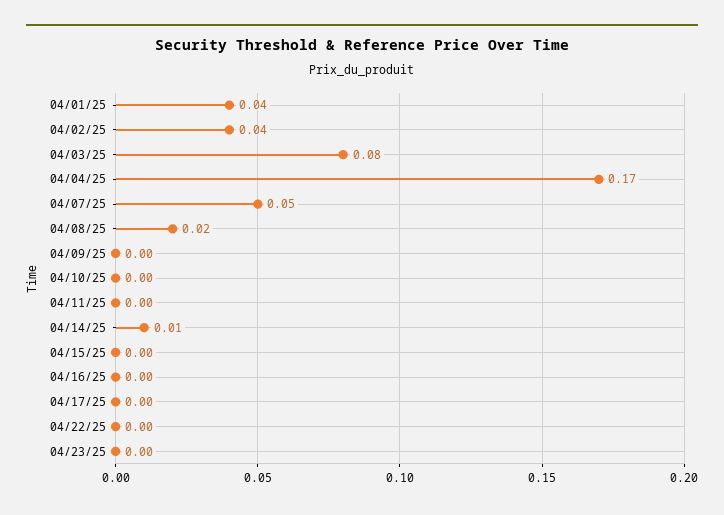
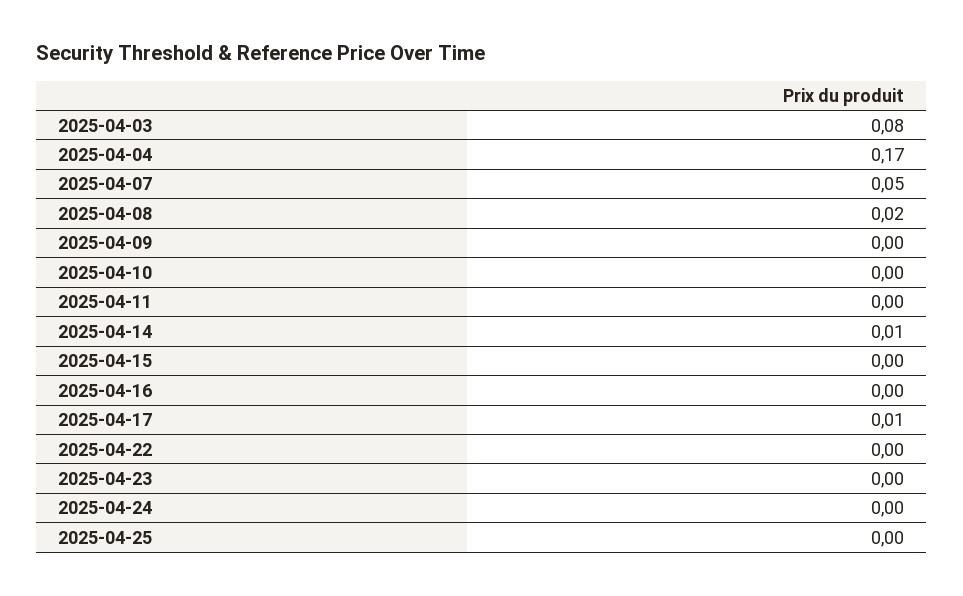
04/01/25: 0.04 -> none
04/02/25: 0.04 -> none
04/17/25: 0 -> 0.01
2025-04-24: none -> 0
2025-04-25: none -> 0

